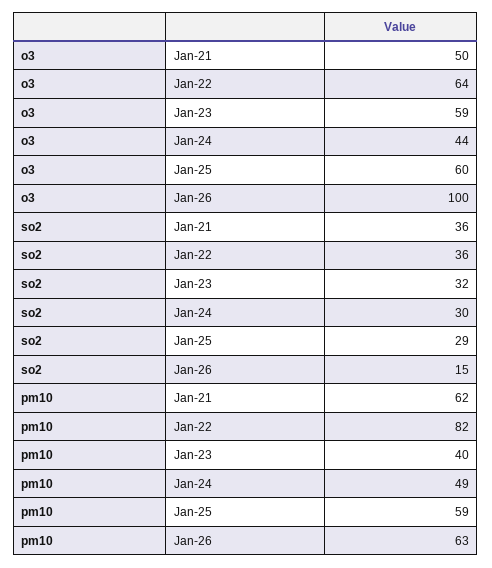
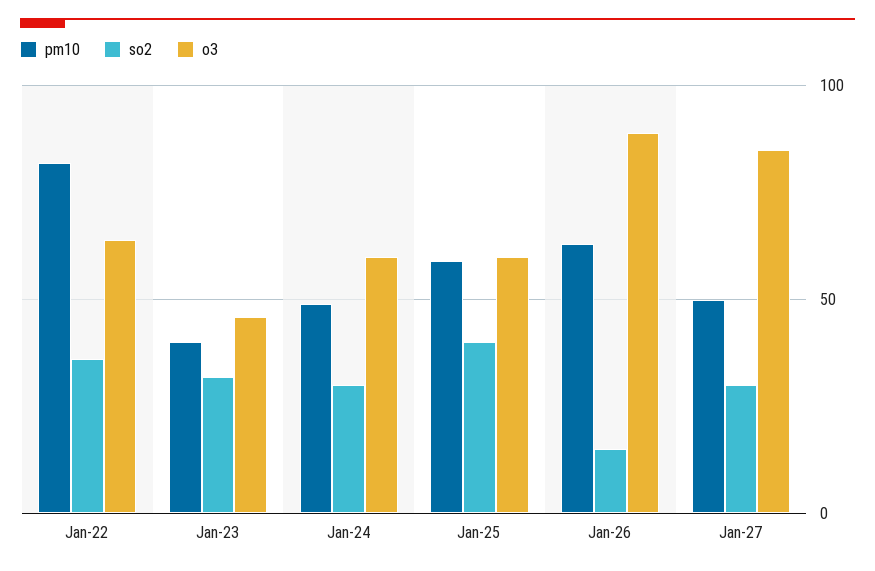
o3, Jan-21: 50 -> none
o3, Jan-23: 59 -> 45
o3, Jan-24: 44 -> 60
o3, Jan-26: 100 -> 90
so2, Jan-21: 36 -> none
so2, Jan-25: 29 -> 40
pm10, Jan-21: 62 -> none
pm10, Jan-27: none -> 50
so2, Jan-27: none -> 30
o3, Jan-27: none -> 85

